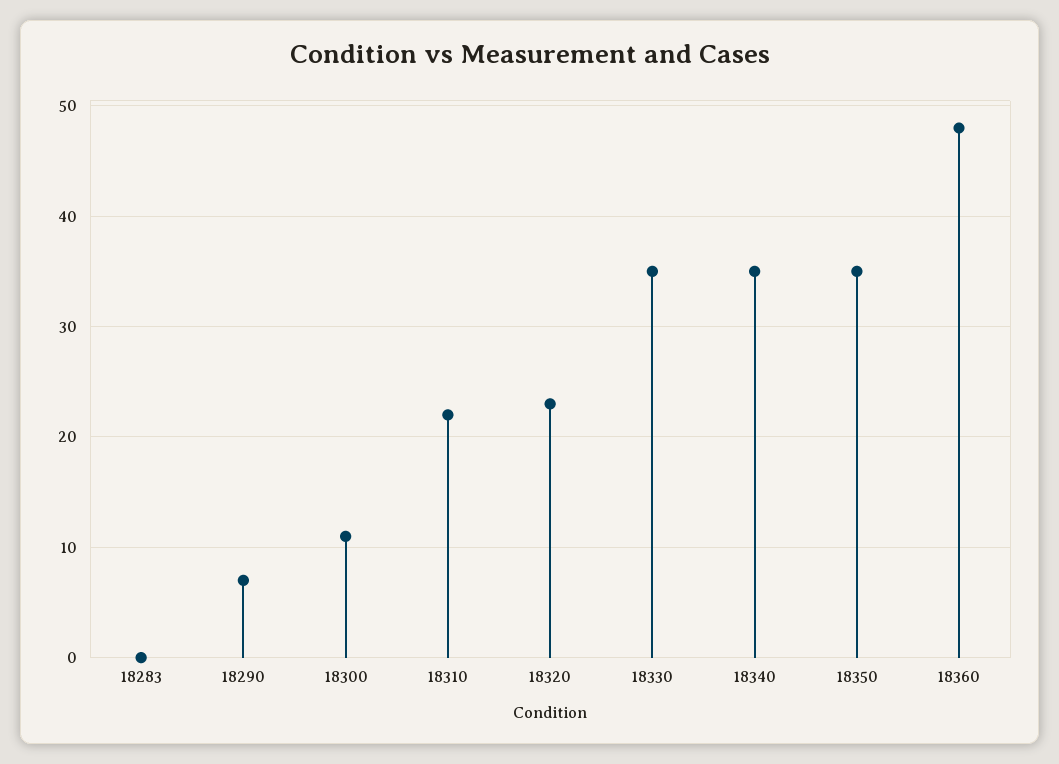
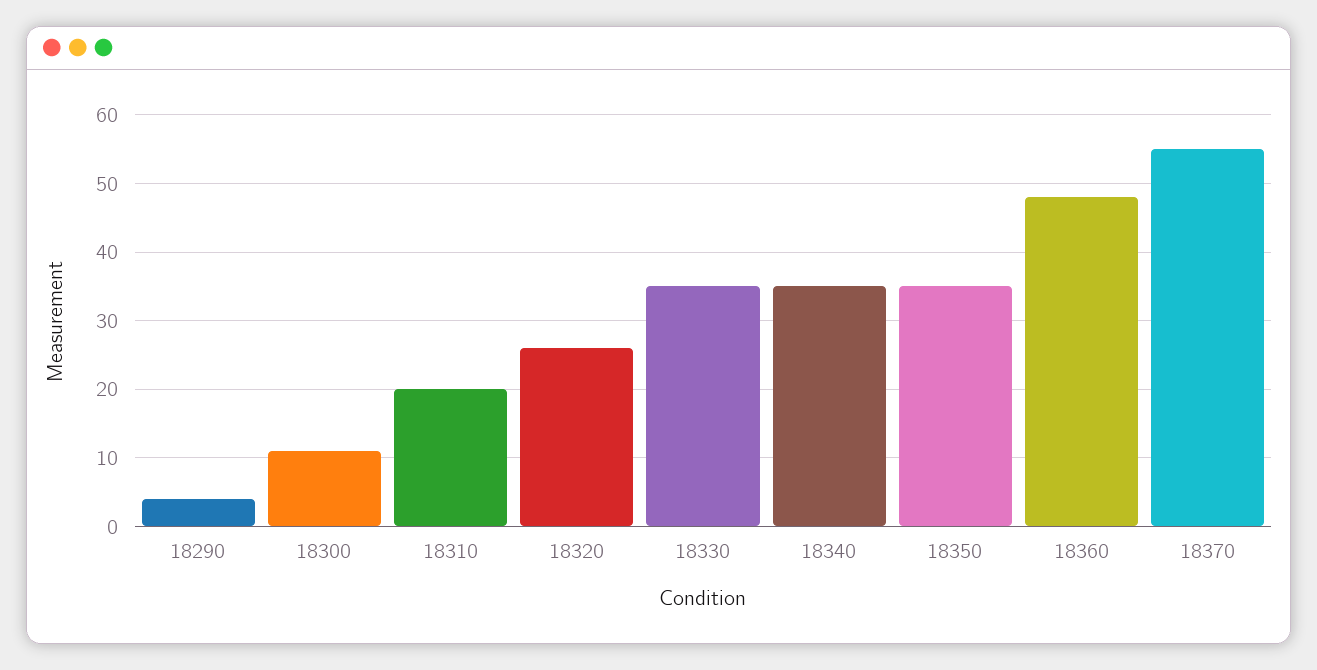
18283: 0 -> none
18290: 7 -> 4
18310: 22 -> 20
18320: 23 -> 26
18370: none -> 55

